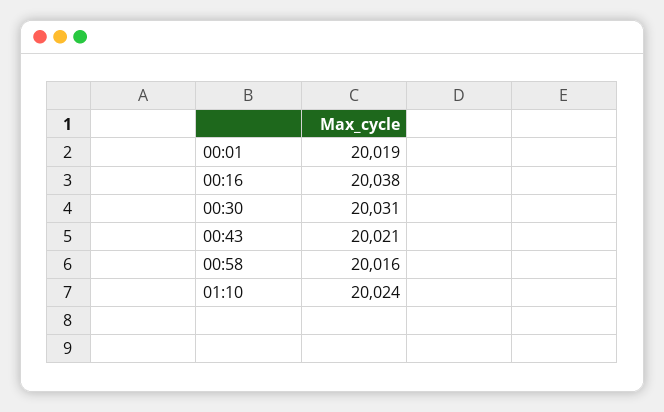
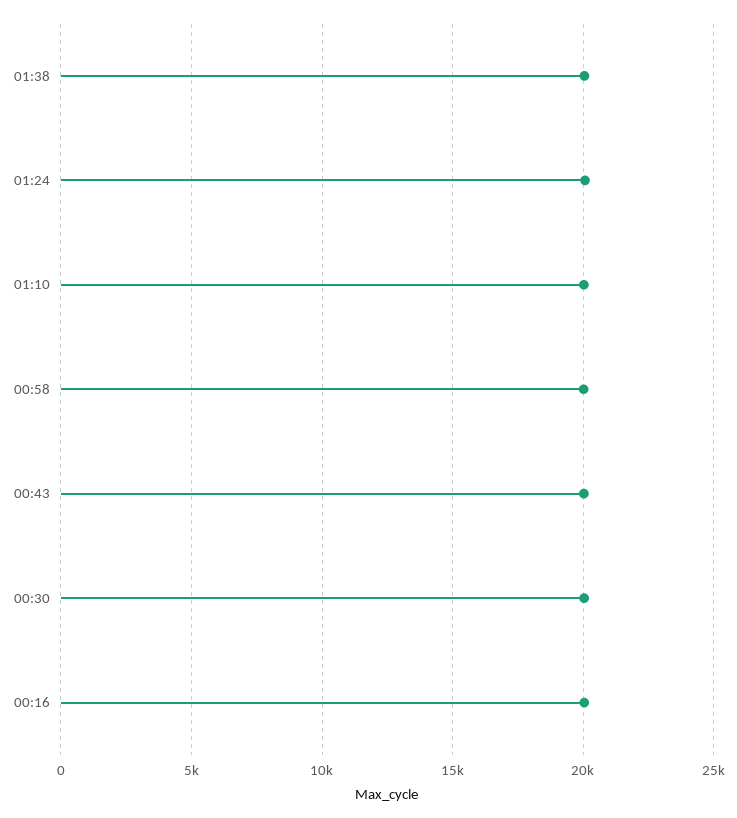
00:01: 20019 -> none
01:38: none -> 20000
01:24: none -> 20000

